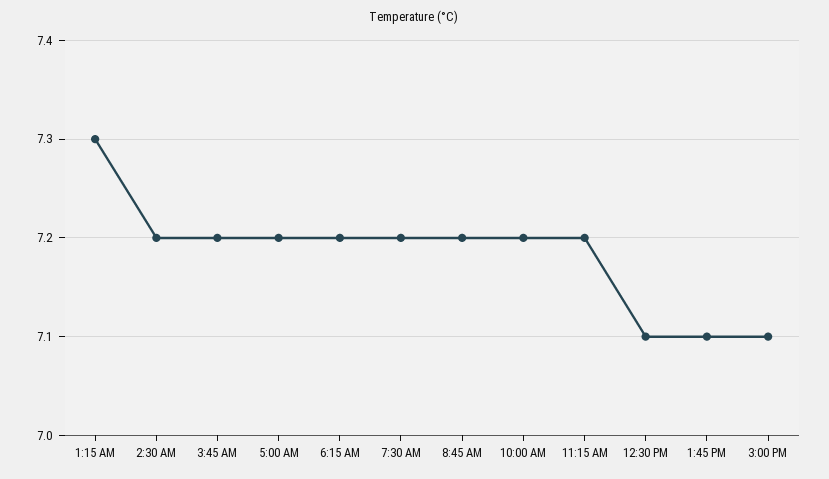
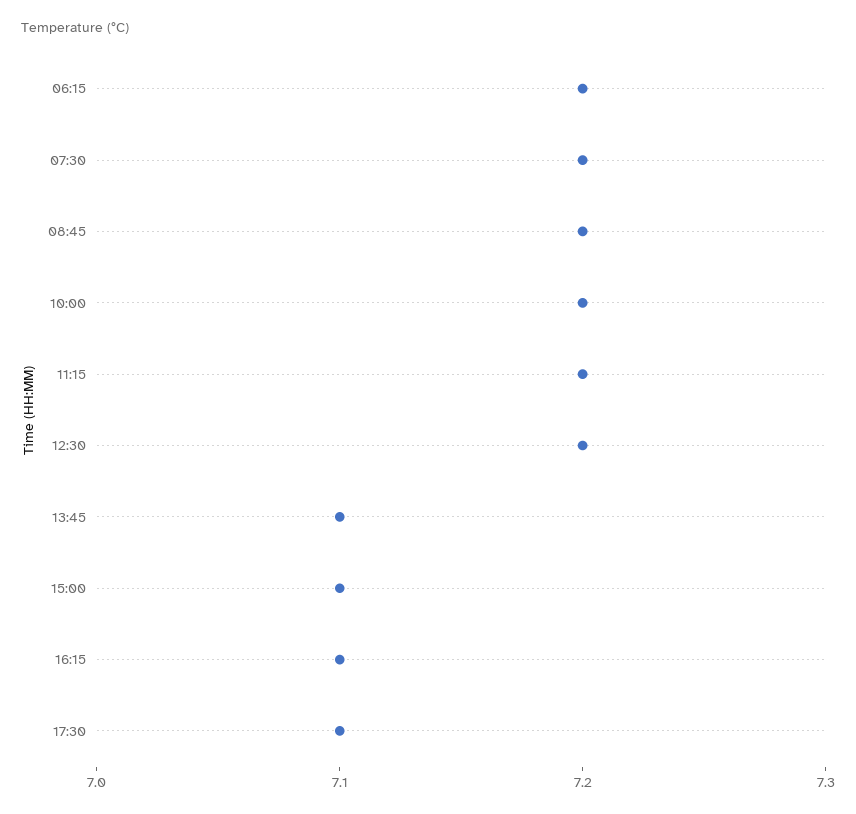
1:15 AM: 7.3 -> none
2:30 AM: 7.2 -> none
3:45 AM: 7.2 -> none
5:00 AM: 7.2 -> none
12:30 PM: 7.1 -> 7.2
16:15: none -> 7.1
17:30: none -> 7.1

